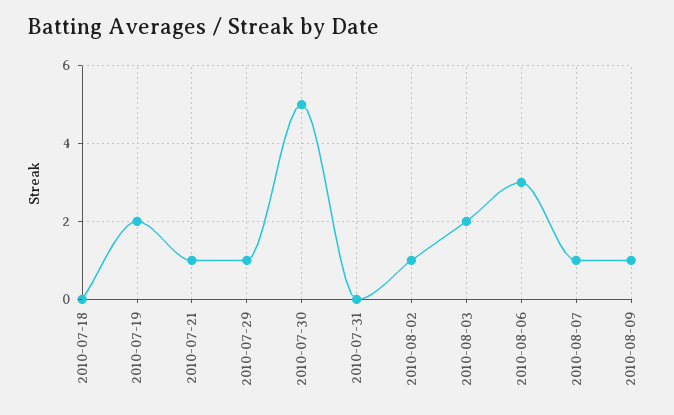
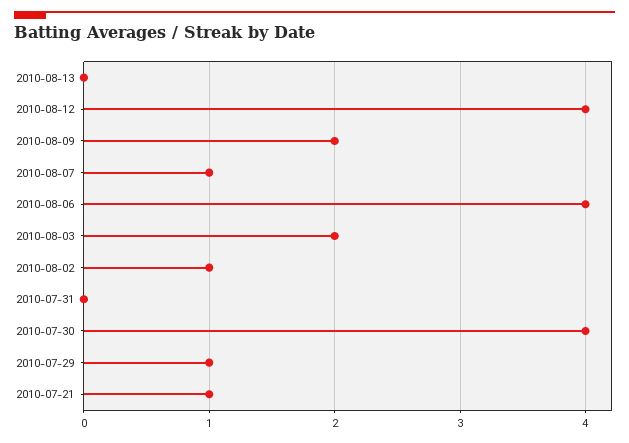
2010-07-18: 0 -> none
2010-07-19: 2 -> none
2010-07-30: 5 -> 4
2010-08-06: 3 -> 4
2010-08-09: 1 -> 2
2010-08-13: none -> 0
2010-08-12: none -> 4

